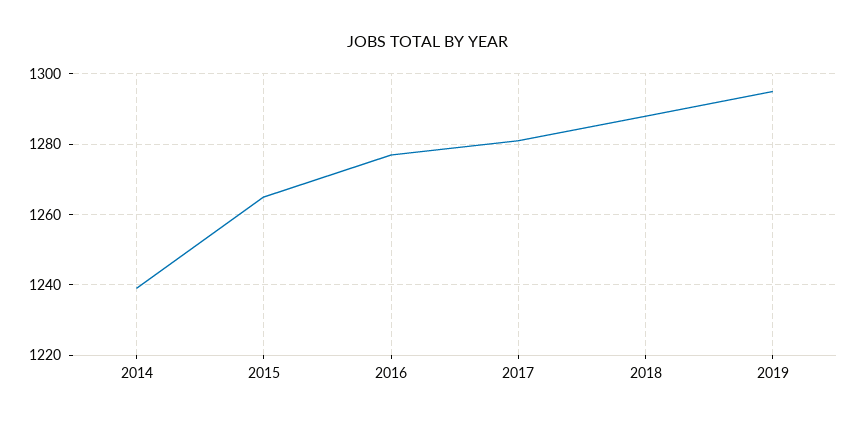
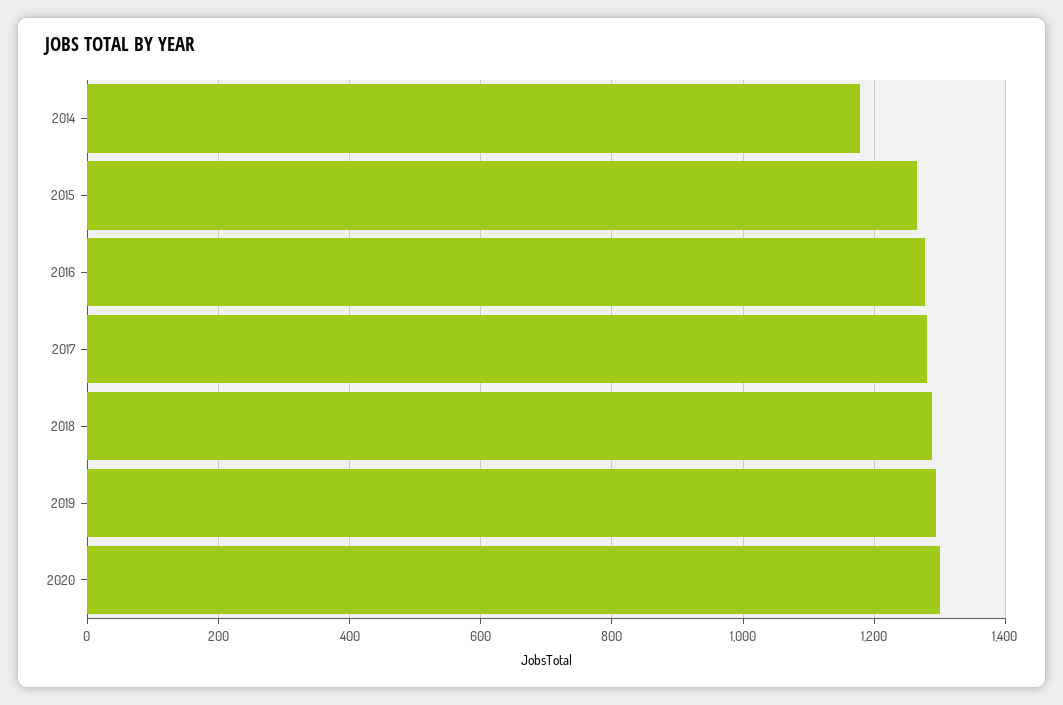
2014: 1240 -> 1180
2020: none -> 1300

